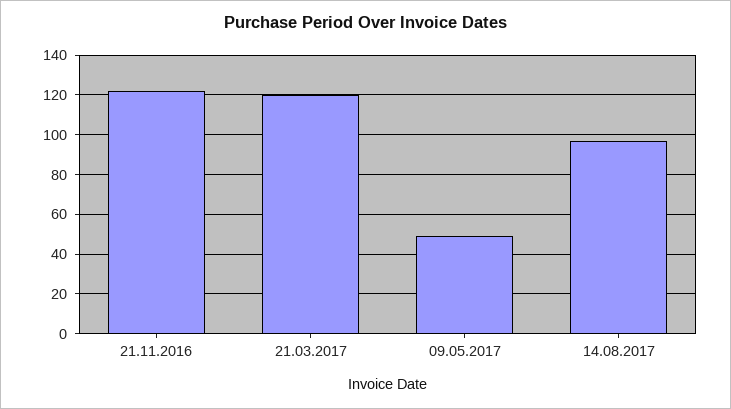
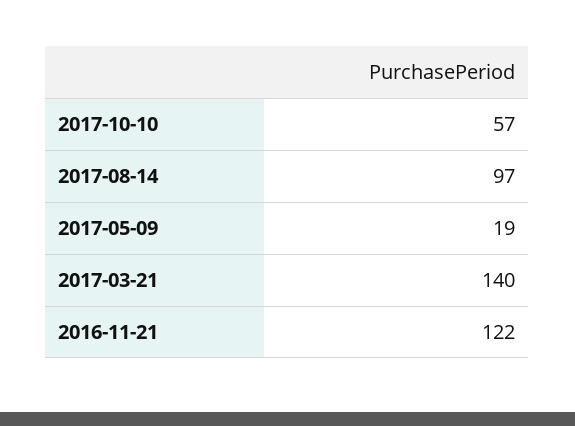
21.03.2017: 120 -> 140
09.05.2017: 50 -> 19
2017-10-10: none -> 57

